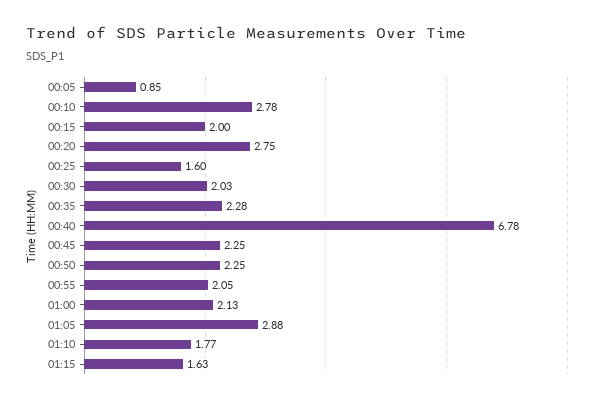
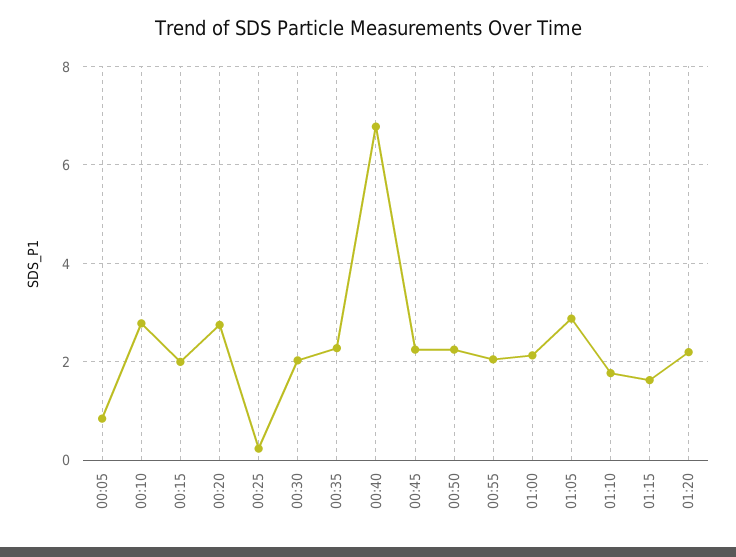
00:25: 1.6 -> 0.2
01:20: none -> 2.2

